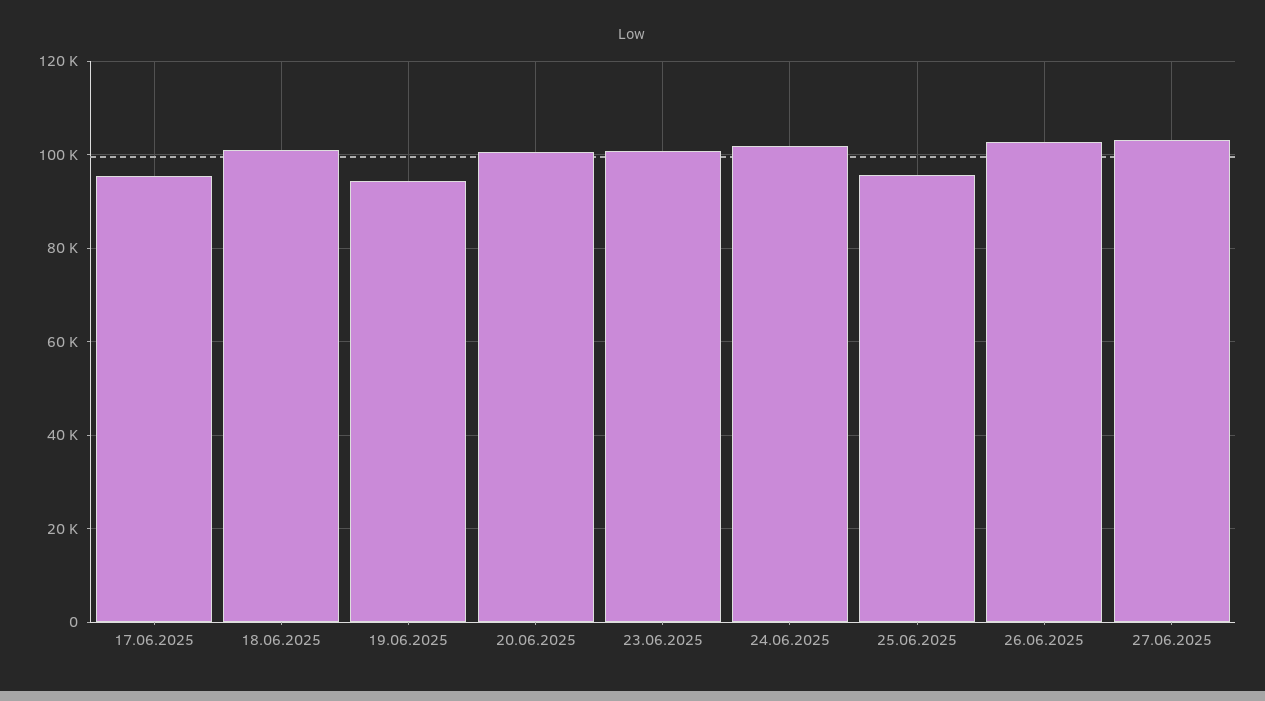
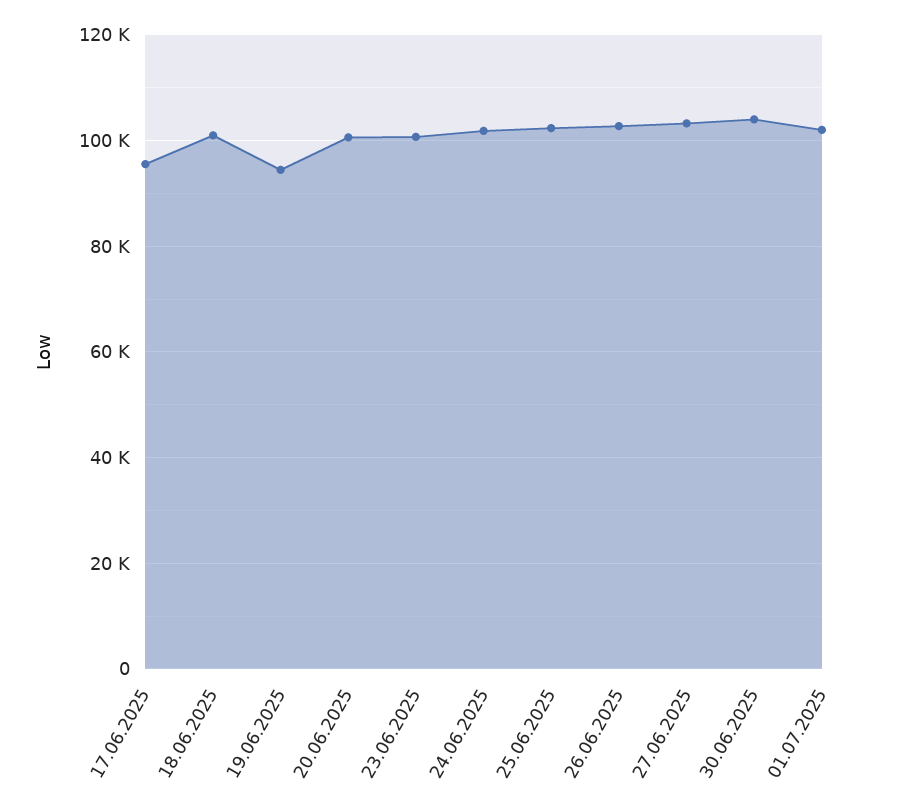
25.06.2025: 96000 -> 102000
30.06.2025: none -> 104000
01.07.2025: none -> 102000

